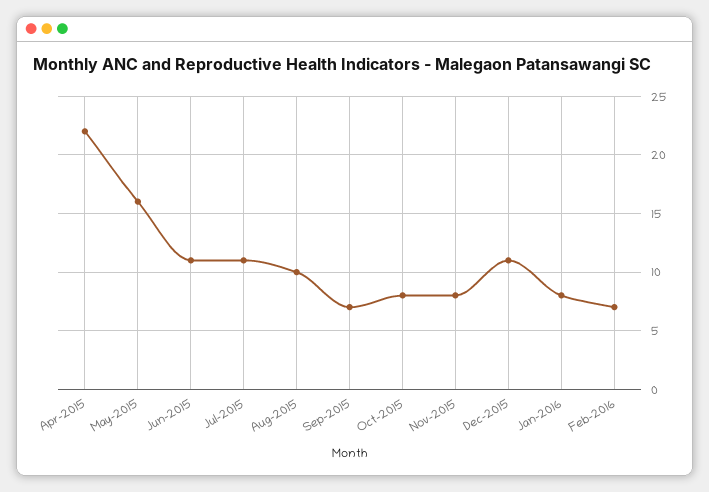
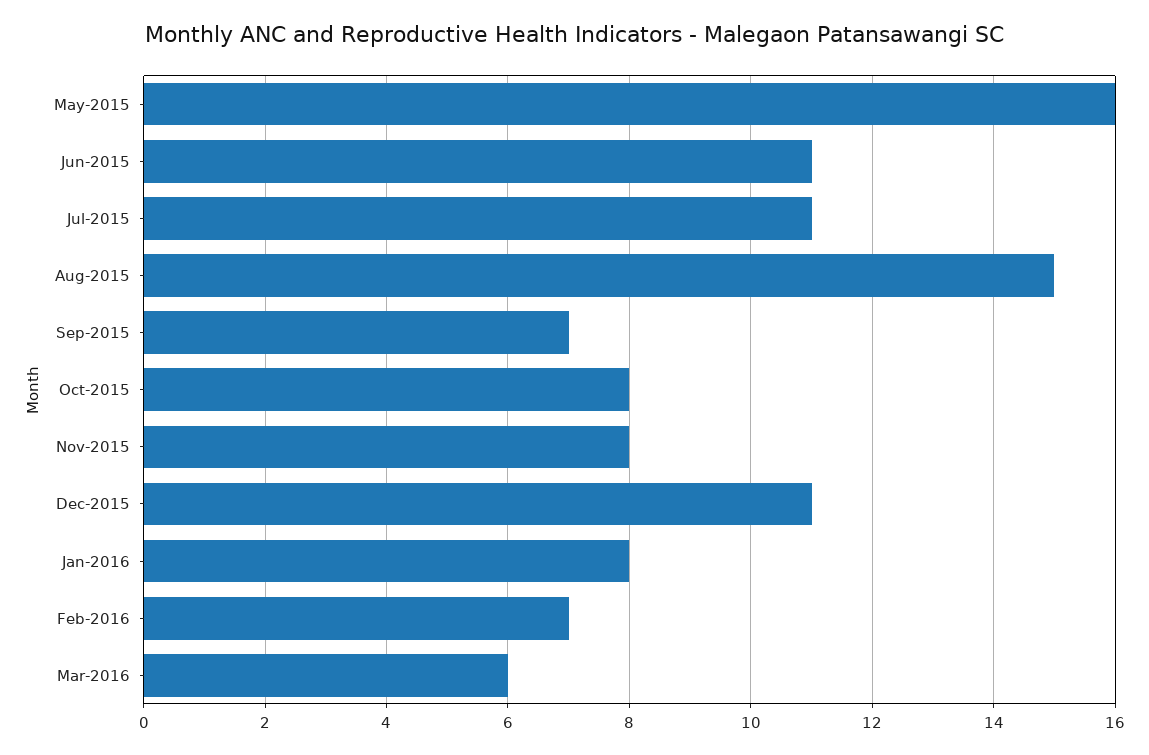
Apr-2015: 22 -> none
Aug-2015: 10 -> 15
Mar-2016: none -> 6

